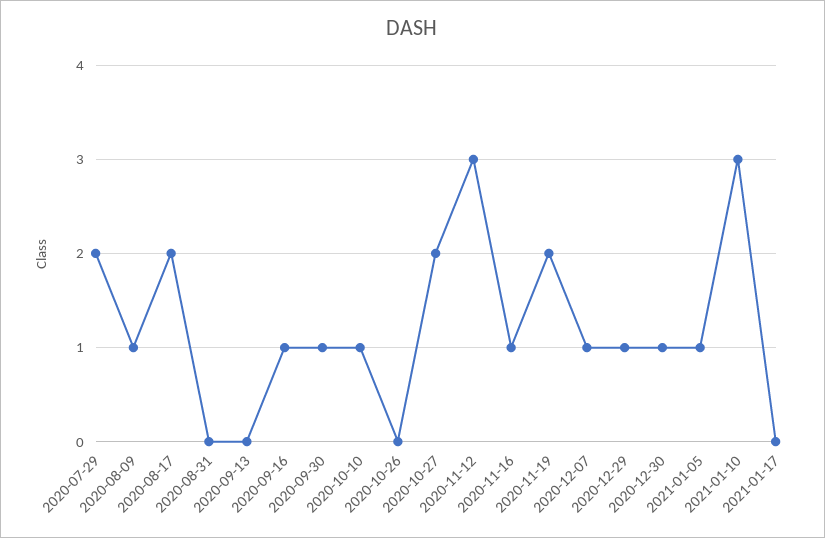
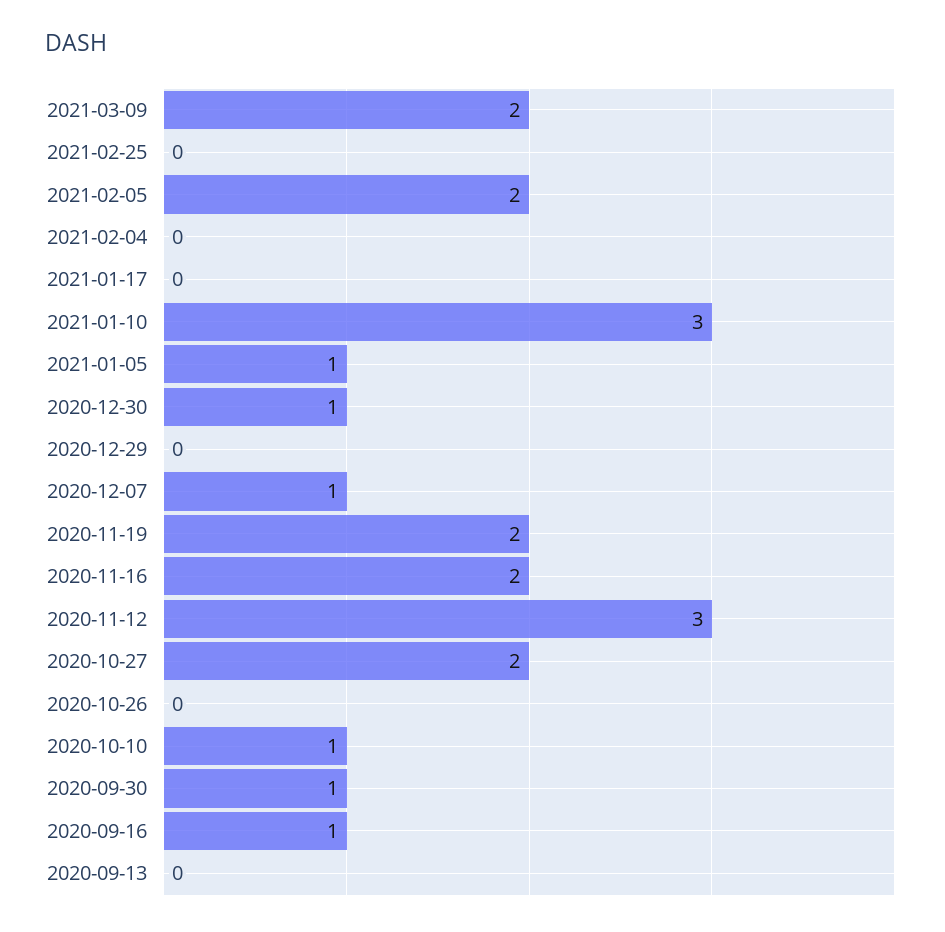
2020-07-29: 2 -> none
2020-08-09: 1 -> none
2020-08-17: 2 -> none
2020-08-31: 0 -> none
2020-11-16: 1 -> 2
2020-12-29: 1 -> 0
2021-03-09: none -> 2
2021-02-25: none -> 0
2021-02-05: none -> 2
2021-02-04: none -> 0

